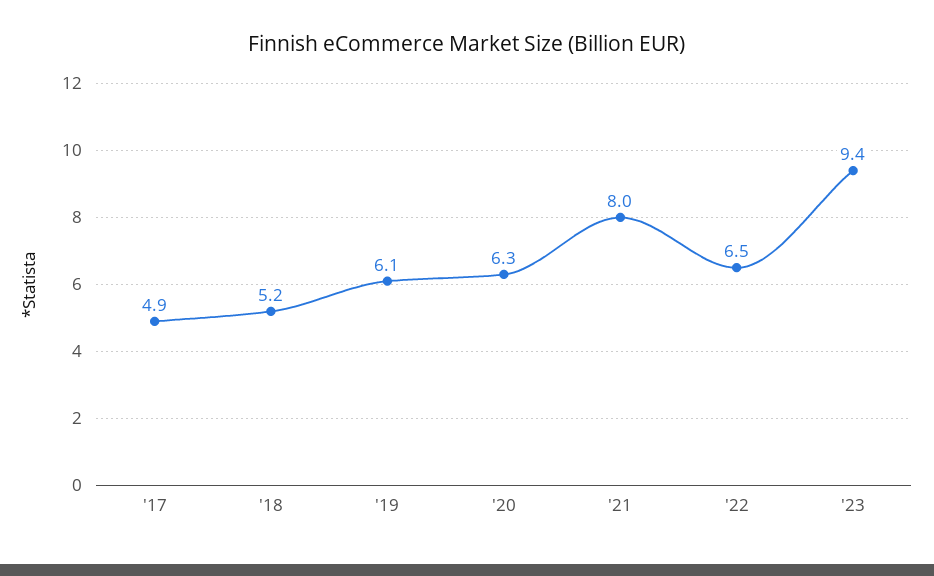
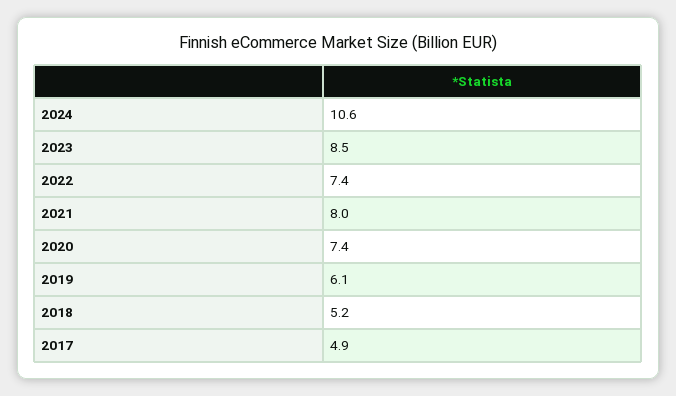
'20: 6.3 -> 7.4
'22: 6.5 -> 7.4
'23: 9.4 -> 8.5
2024: none -> 10.6

